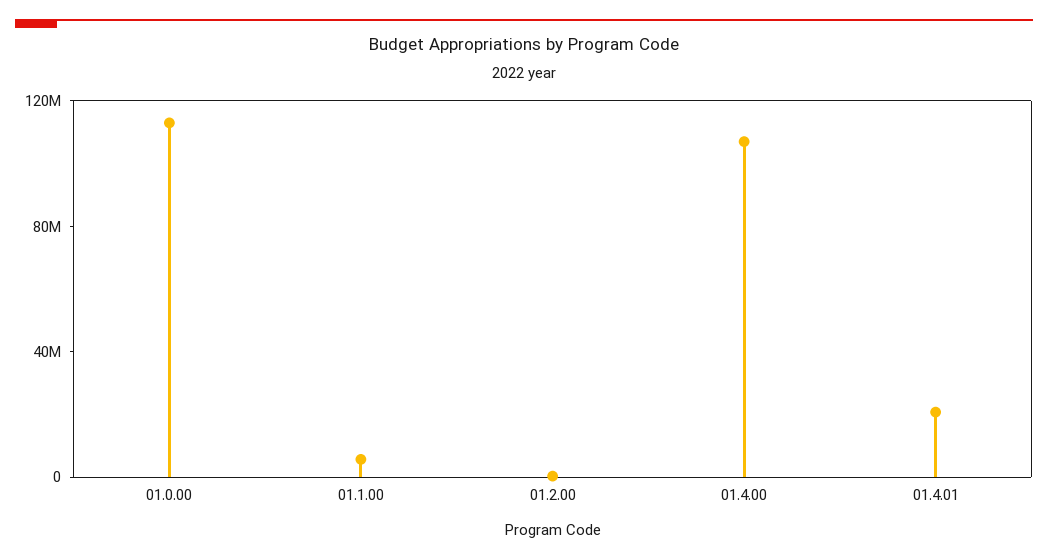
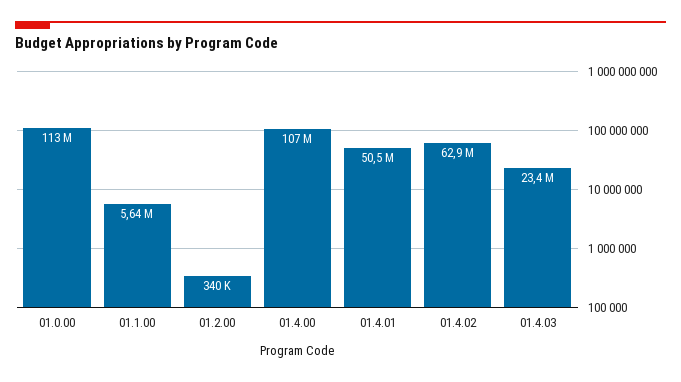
01.4.01: 20000000 -> 50500000
01.4.02: none -> 62900000
01.4.03: none -> 23400000

